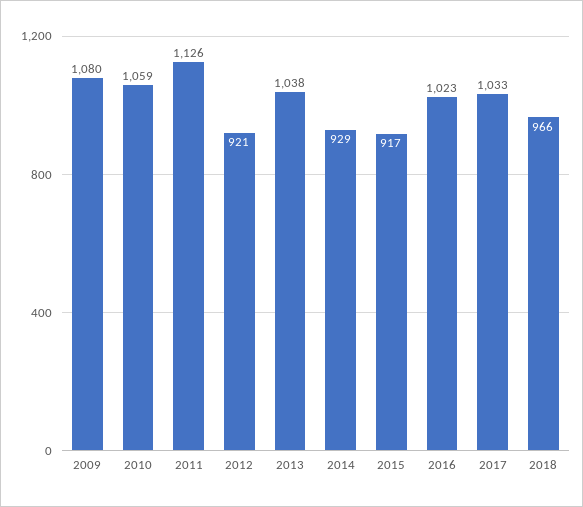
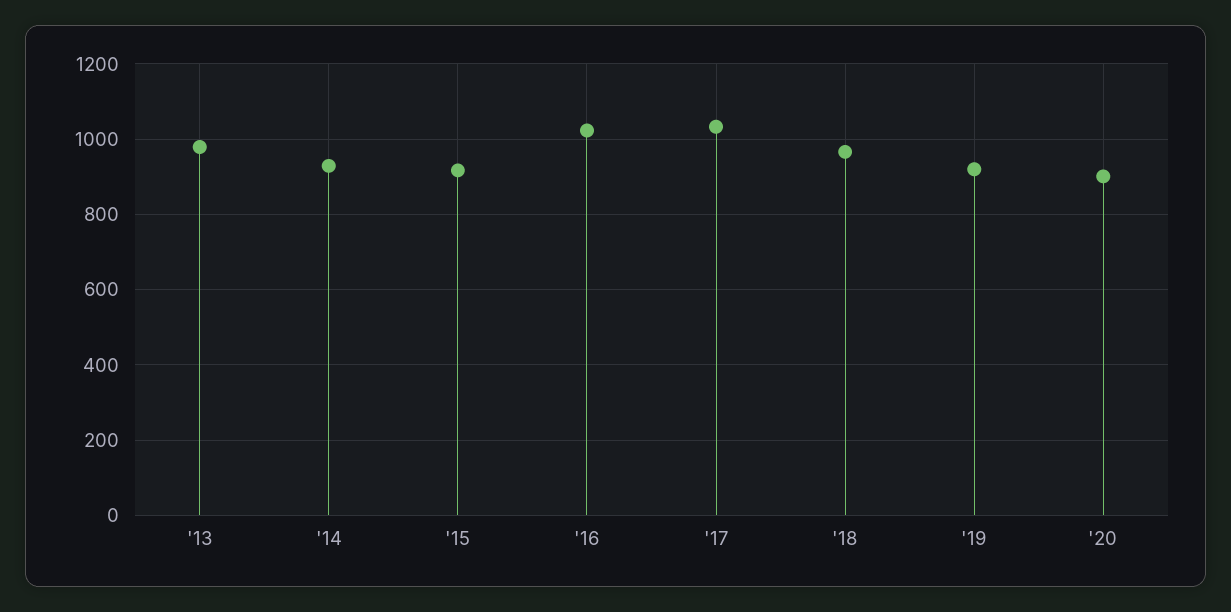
2009: 1080 -> none
2010: 1059 -> none
2011: 1126 -> none
2012: 921 -> none
2013: 1038 -> 980
'19: none -> 920
'20: none -> 900

